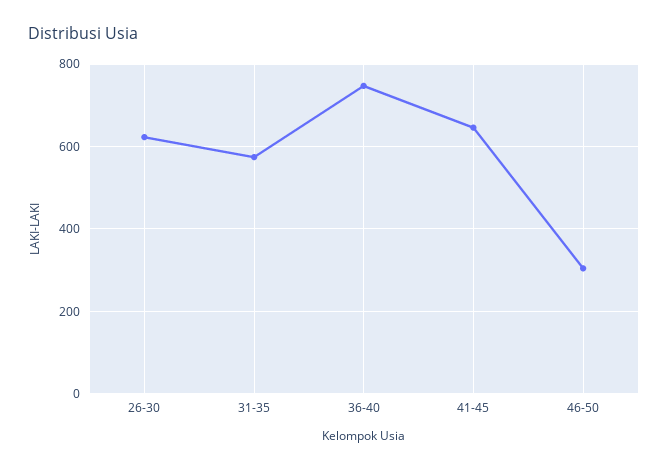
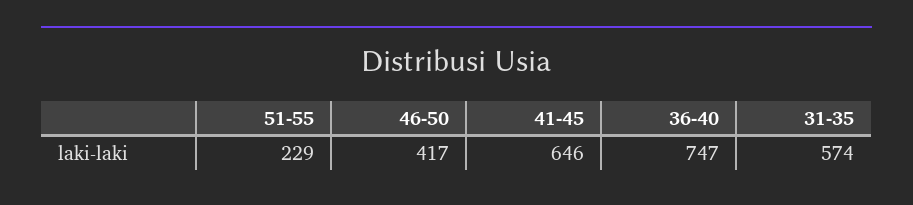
26-30: 620 -> none
46-50: 300 -> 417
51-55: none -> 229

